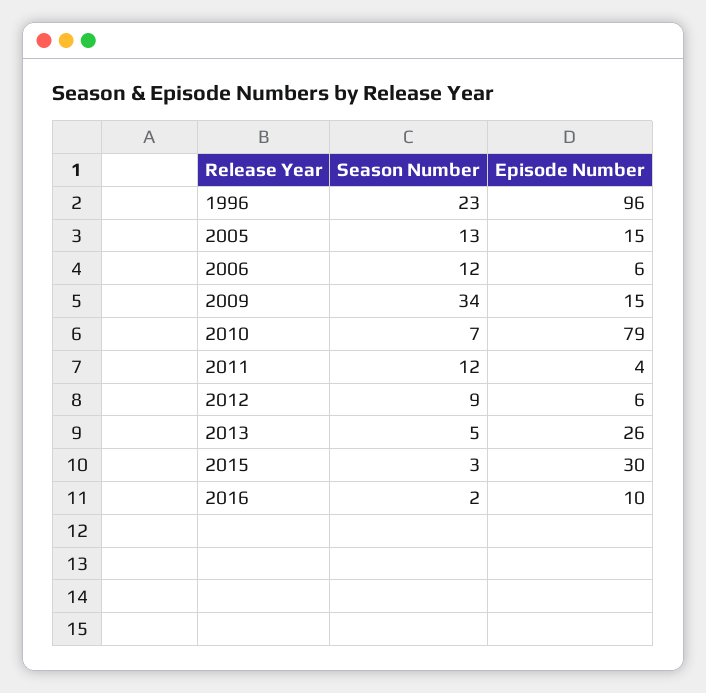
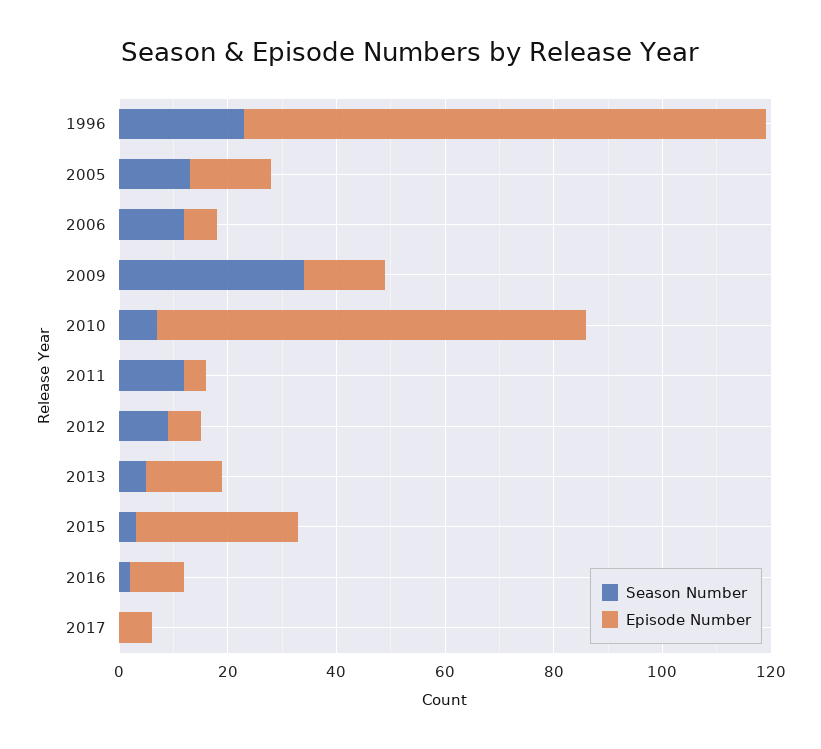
Episode Number, 2013: 26 -> 15
Season Number, 2017: none -> 0
Episode Number, 2017: none -> 5

